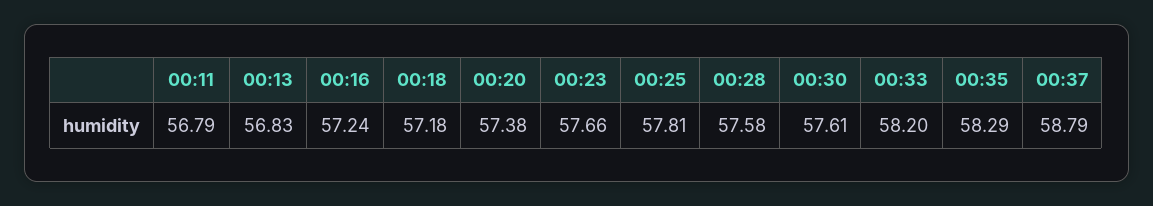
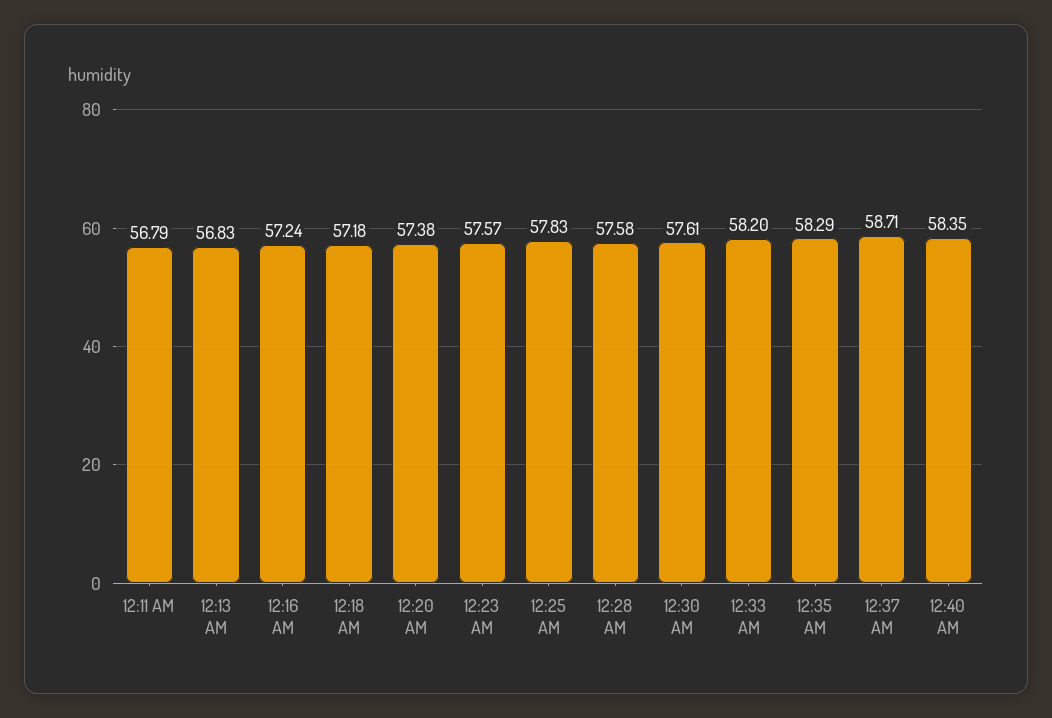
00:23: 57.66 -> 57.57
00:25: 57.81 -> 57.83
00:37: 58.79 -> 58.71
12:40 AM: none -> 58.35

